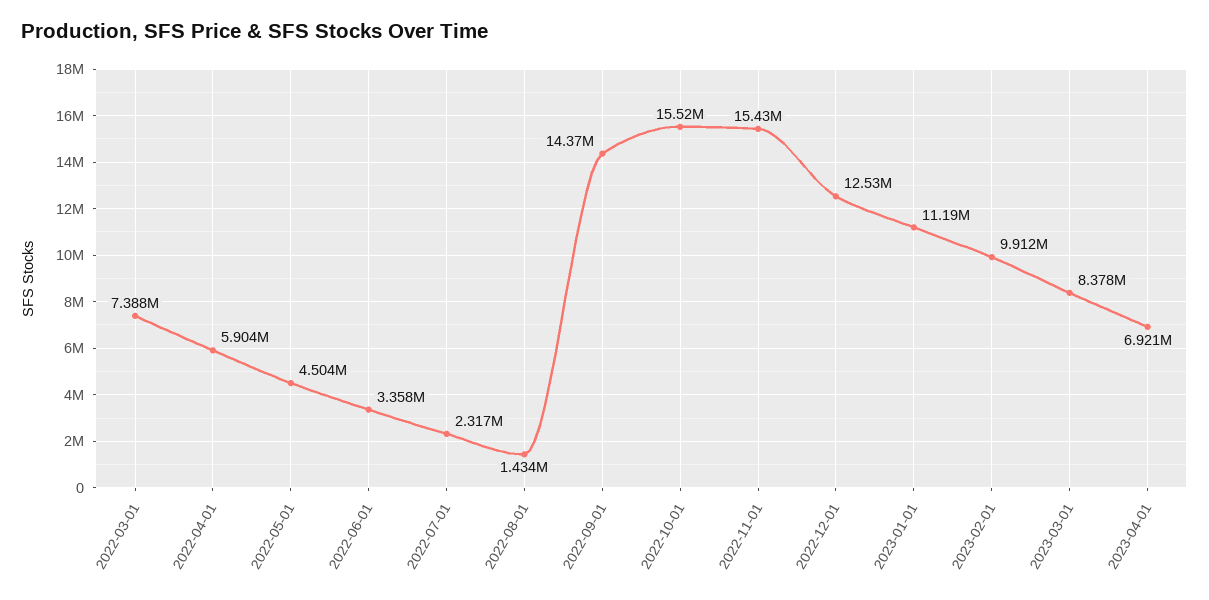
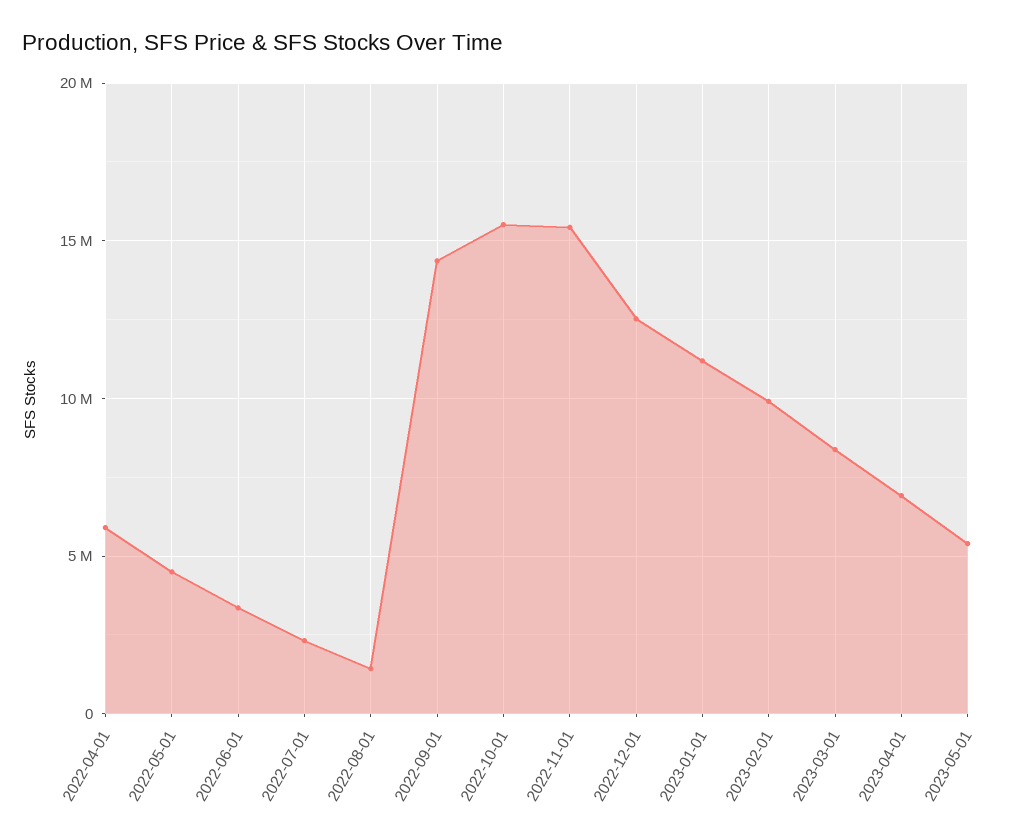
2022-03-01: 7388000 -> none
2023-05-01: none -> 5500000

